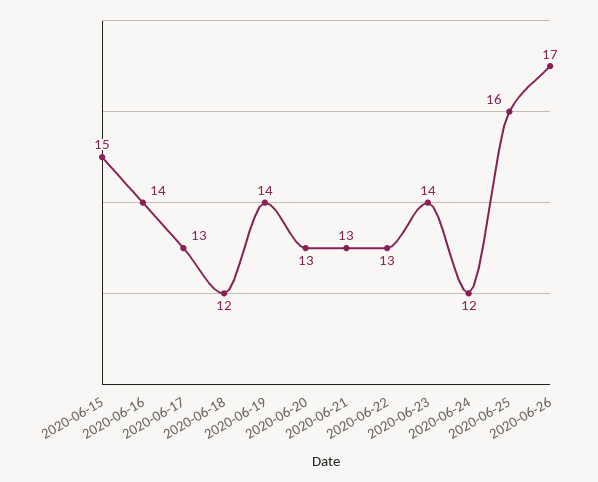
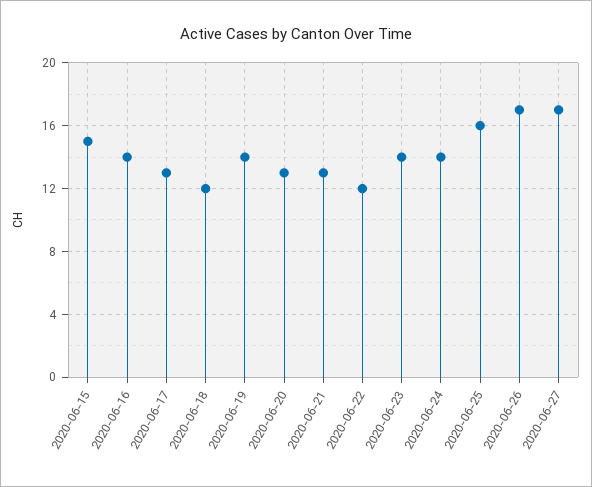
2020-06-22: 13 -> 12
2020-06-24: 12 -> 14
2020-06-27: none -> 17

